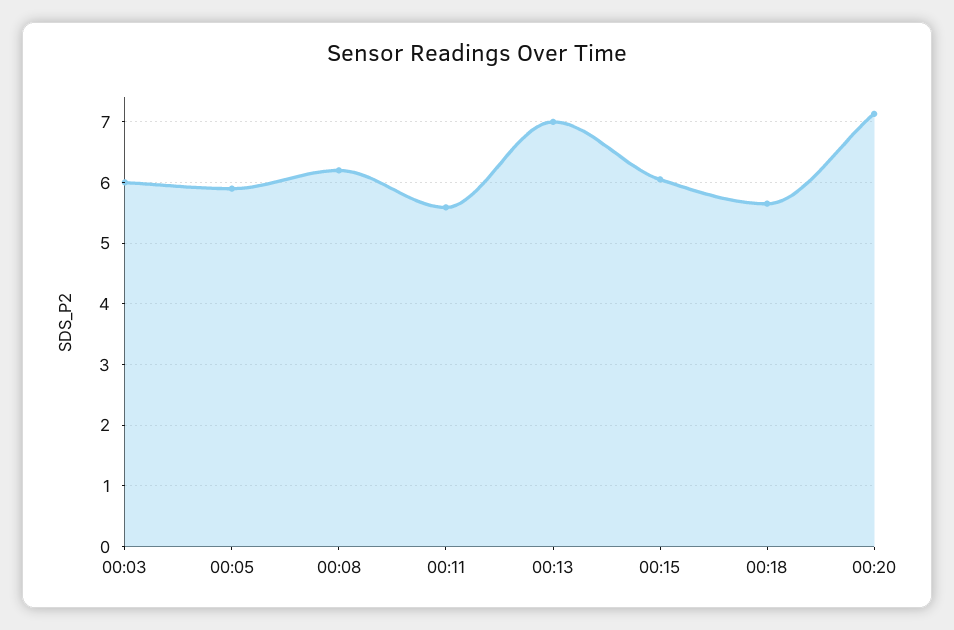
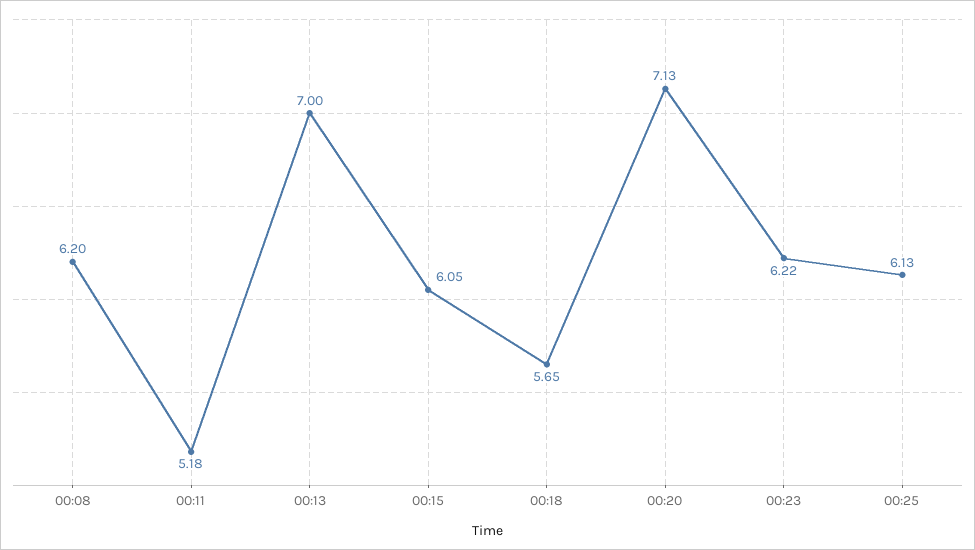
00:03: 6 -> none
00:05: 5.9 -> none
00:11: 5.6 -> 5.18
00:23: none -> 6.22
00:25: none -> 6.13

